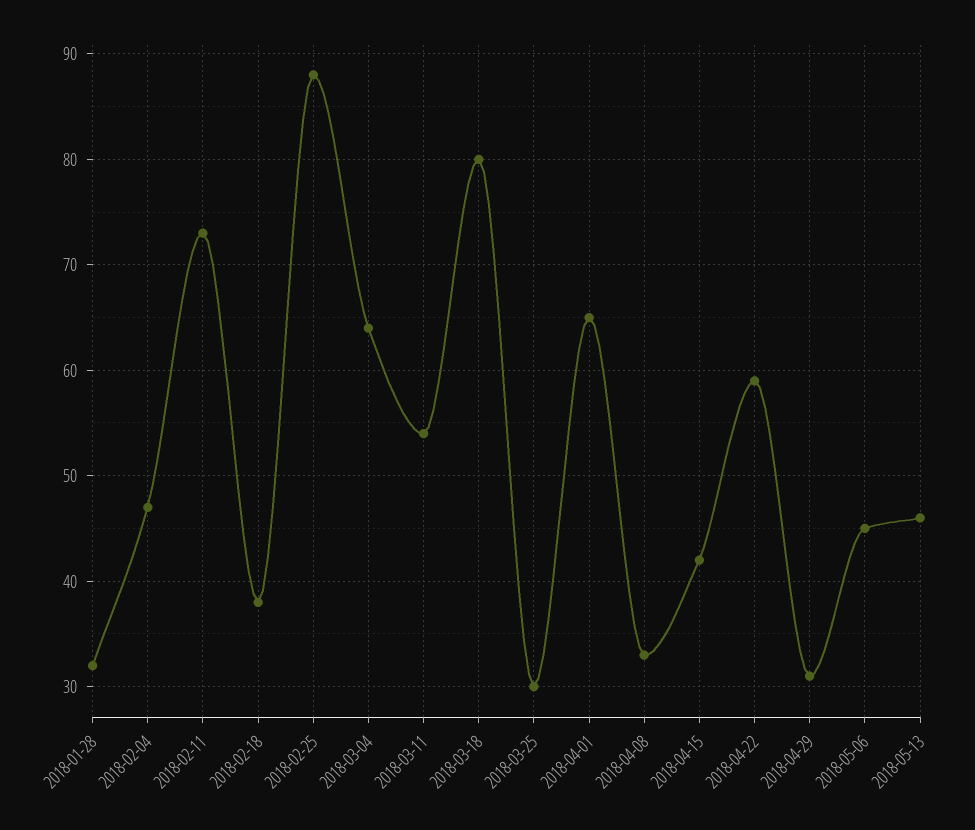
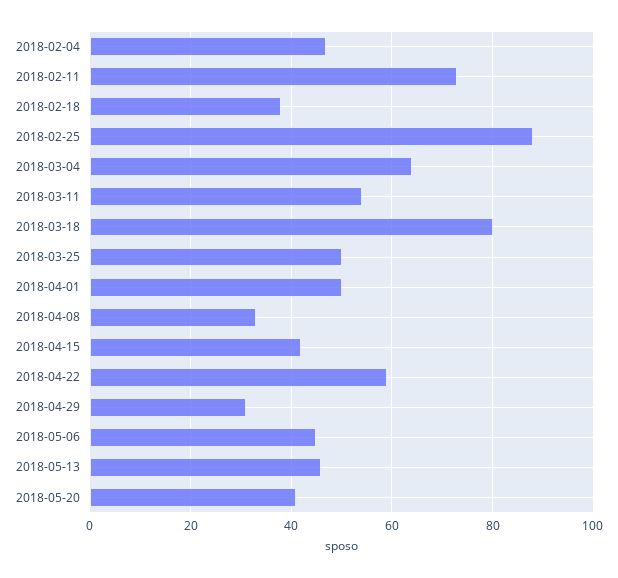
2018-01-28: 32 -> none
2018-03-25: 30 -> 50
2018-04-01: 65 -> 50
2018-05-20: none -> 40

